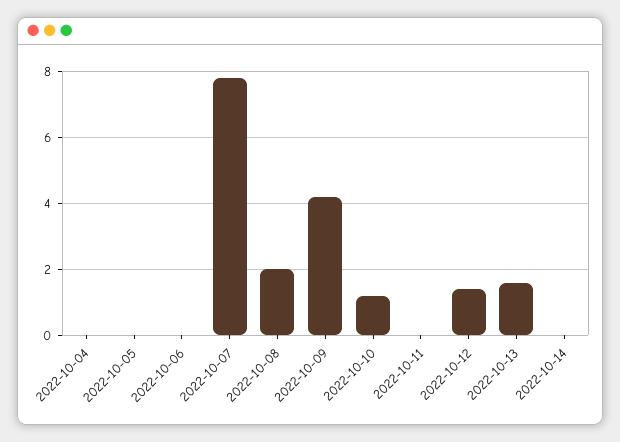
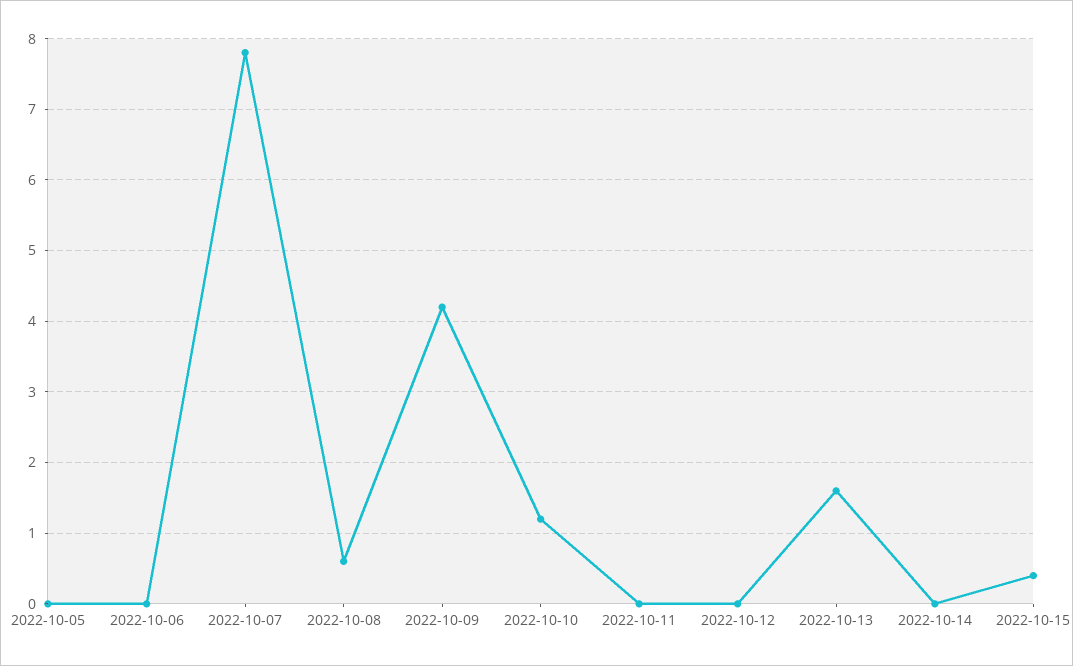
2022-10-04: 0 -> none
2022-10-08: 2 -> 0.6
2022-10-12: 1.5 -> 0
2022-10-15: none -> 0.4

